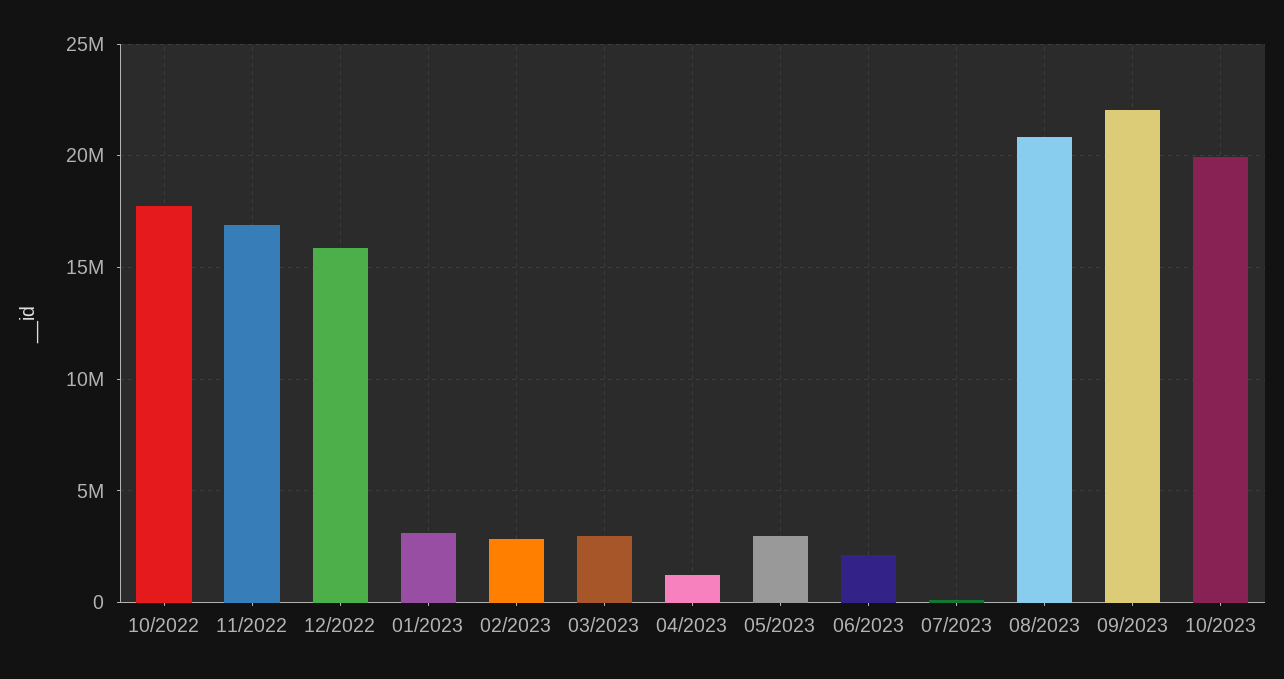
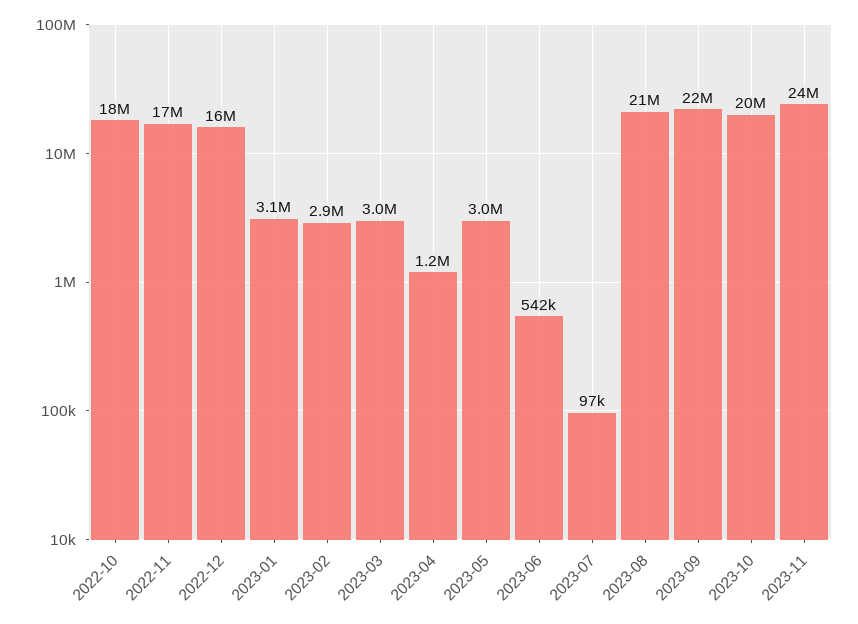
06/2023: 2000000 -> 542000
2023-11: none -> 24000000

